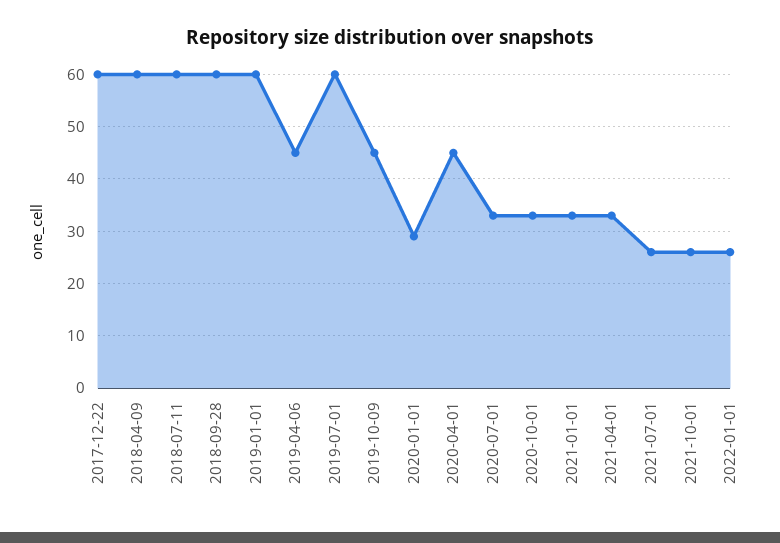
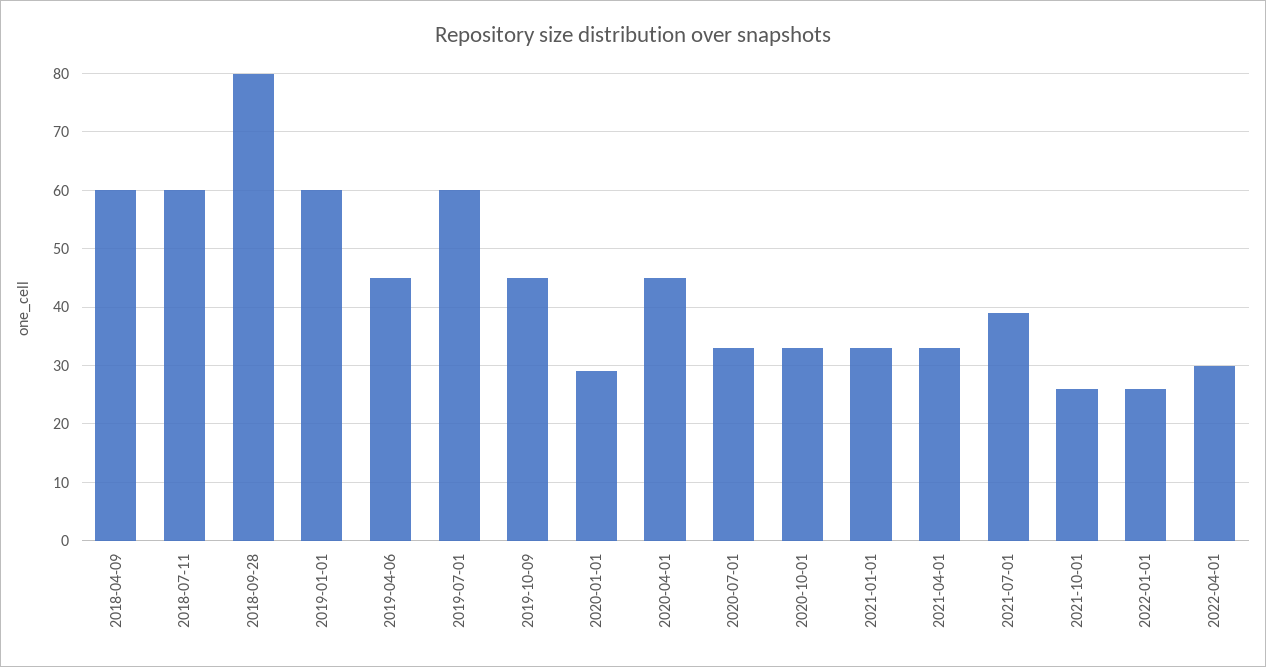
2017-12-22: 60 -> none
2018-09-28: 60 -> 80
2021-07-01: 25 -> 40
2022-04-01: none -> 30

